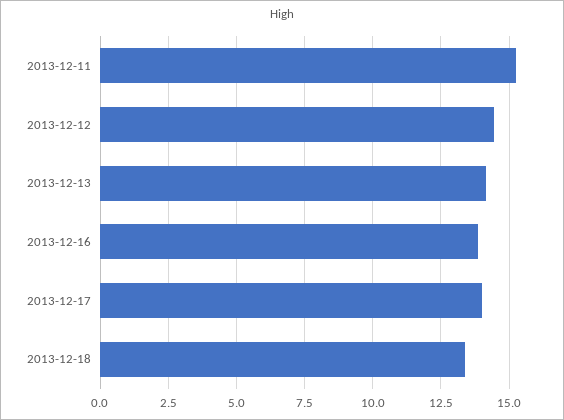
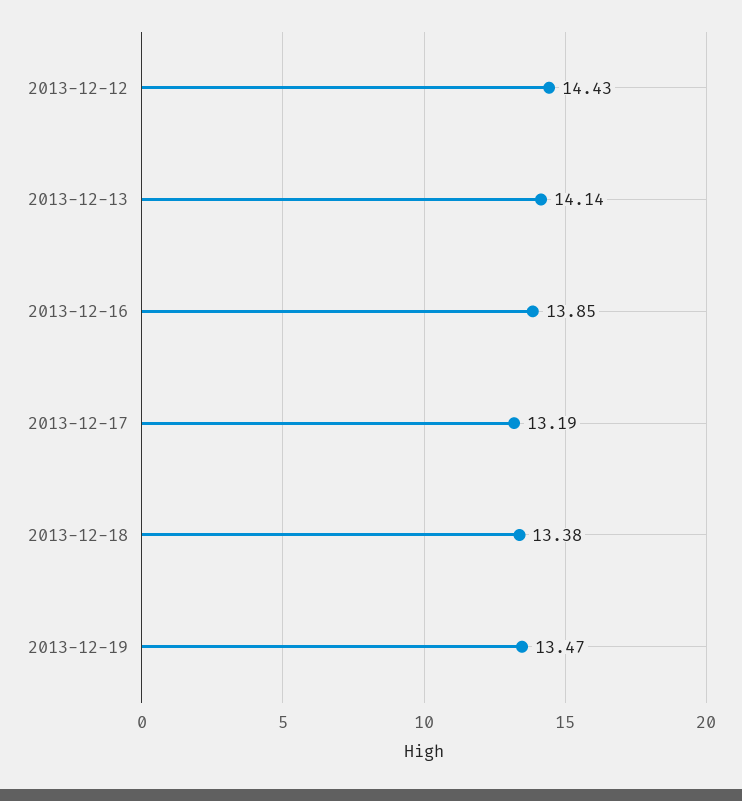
2013-12-11: 15.25 -> none
2013-12-17: 14 -> 13.19
2013-12-19: none -> 13.47

